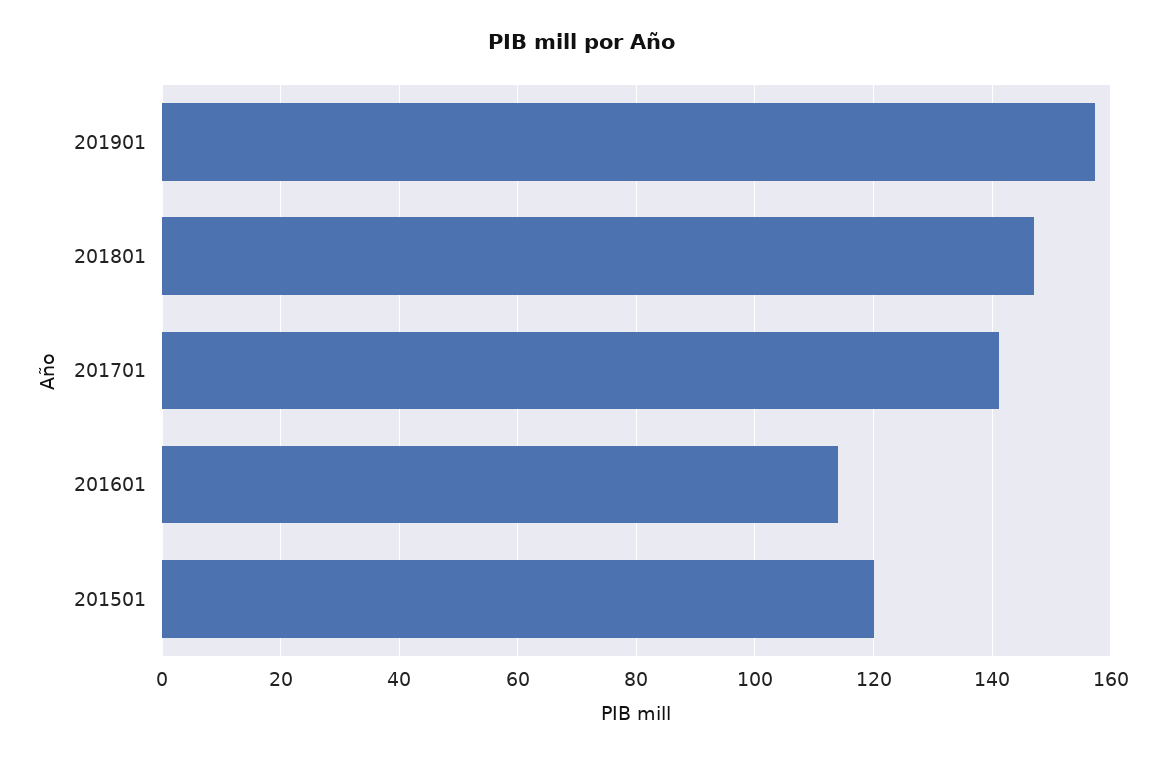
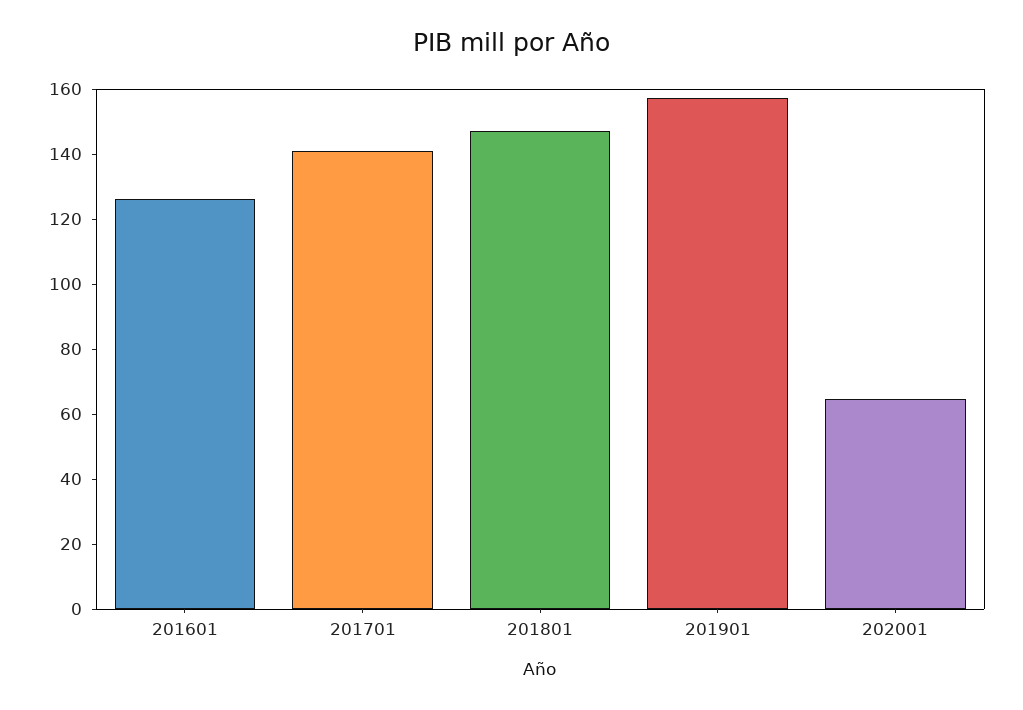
201601: 114 -> 125
201501: 120 -> none
202001: none -> 65

